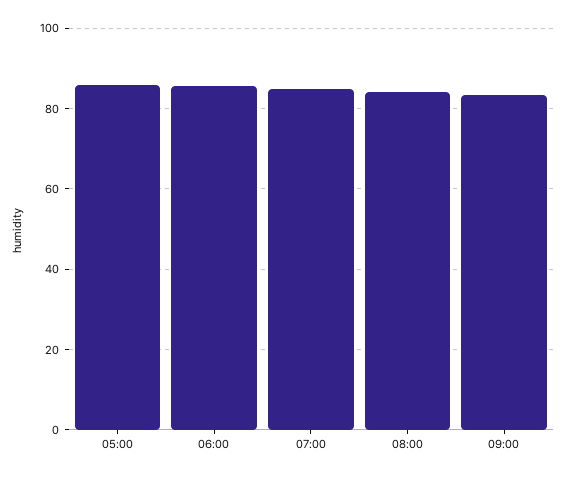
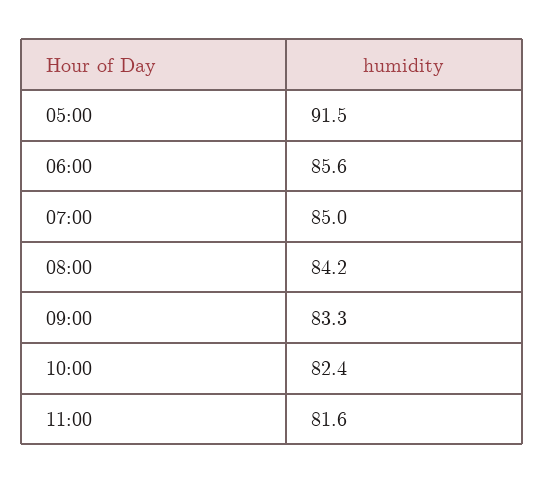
05:00: 86 -> 91.5
10:00: none -> 82.4
11:00: none -> 81.6

